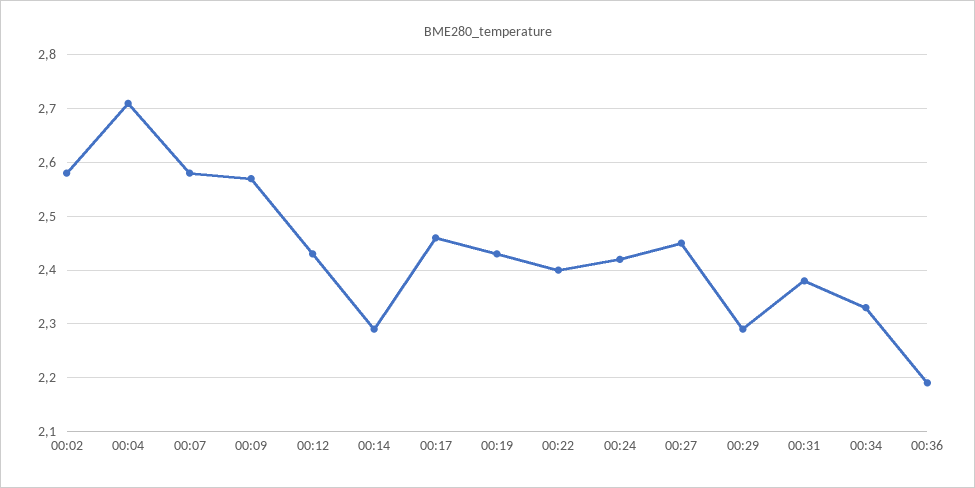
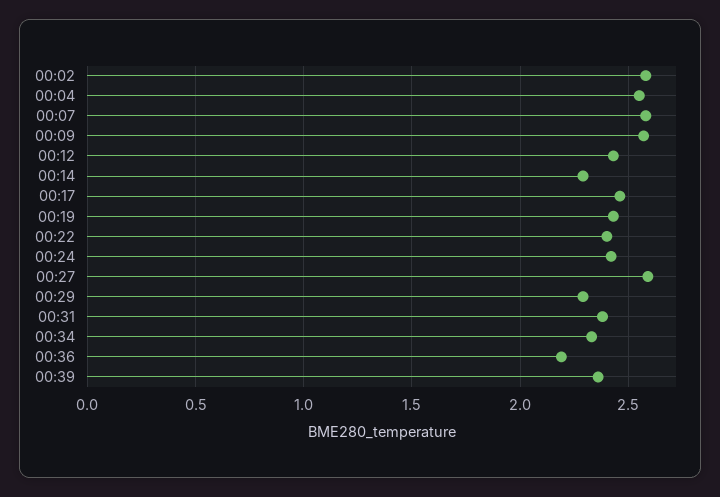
00:04: 2.7 -> 2.55
00:27: 2.45 -> 2.6
00:39: none -> 2.35

